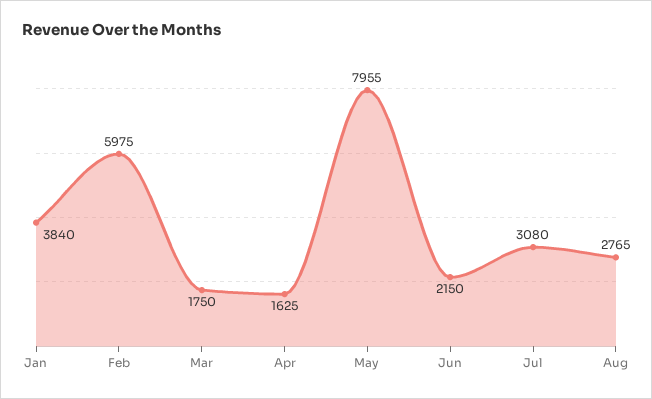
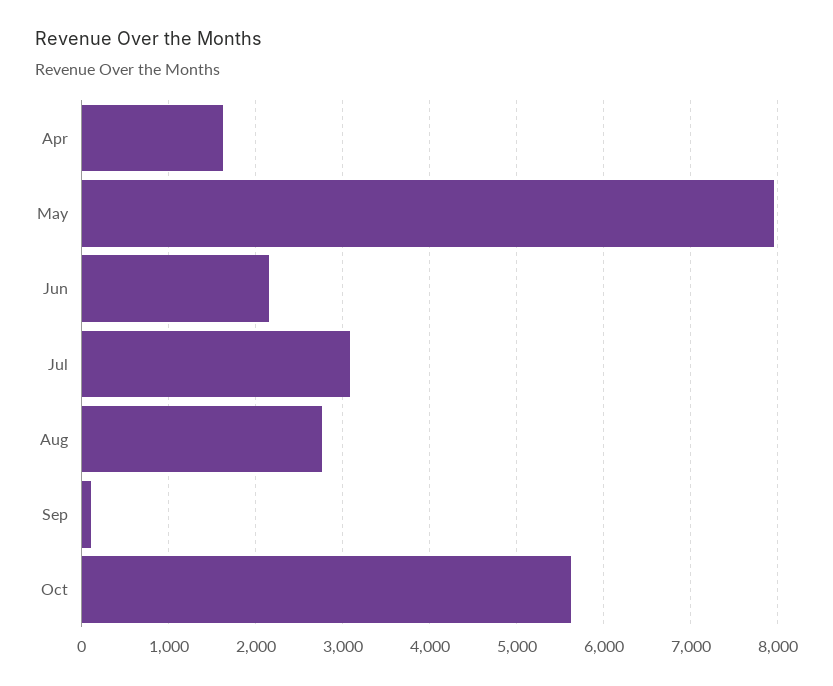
Jan: 3840 -> none
Feb: 5975 -> none
Mar: 1750 -> none
Sep: none -> 100
Oct: none -> 5600

